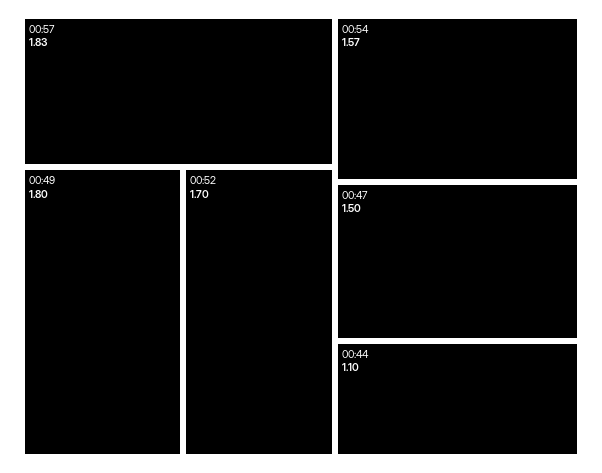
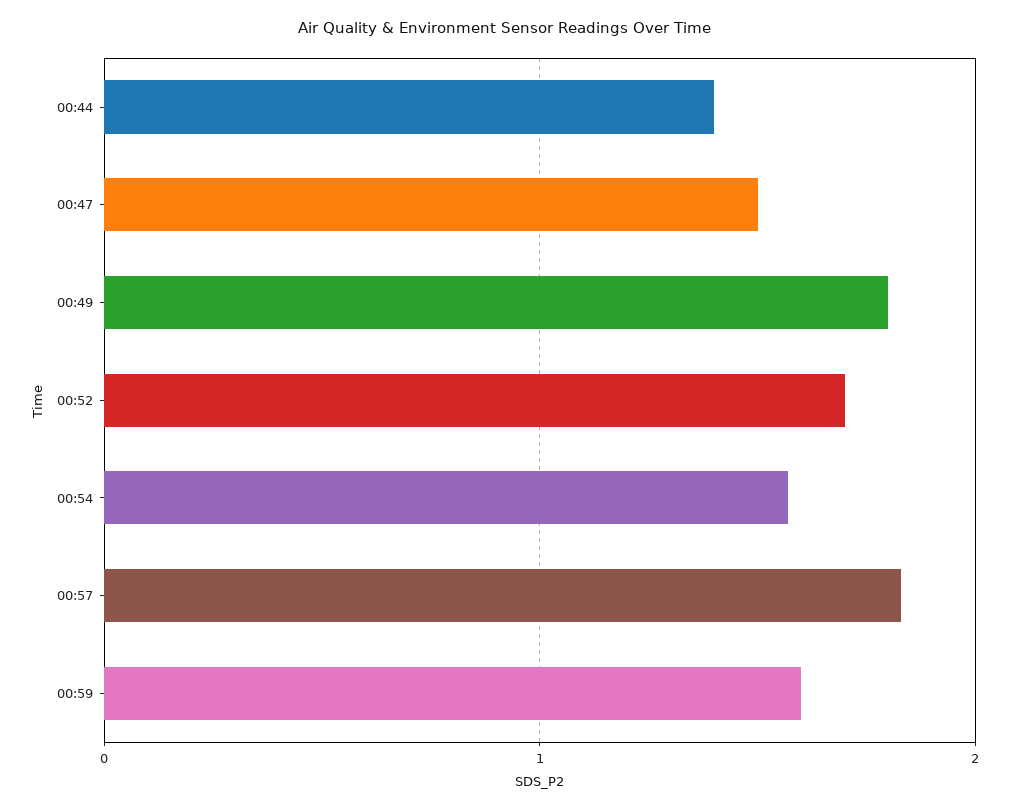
00:44: 1.1 -> 1.4
00:59: none -> 1.6

